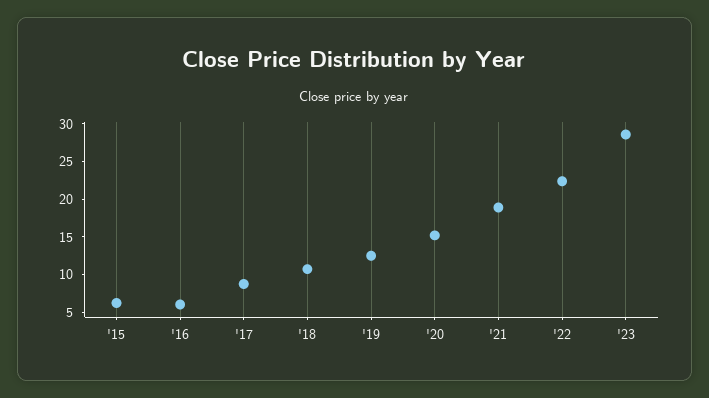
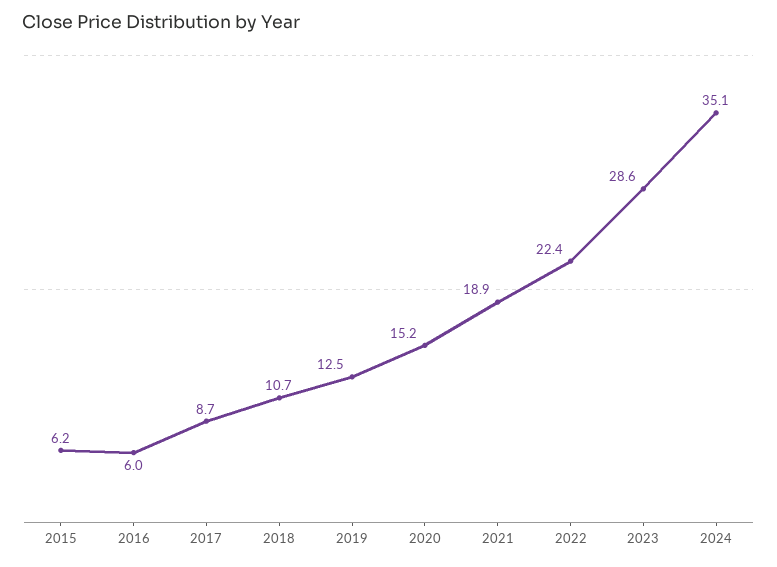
2024: none -> 35.1

